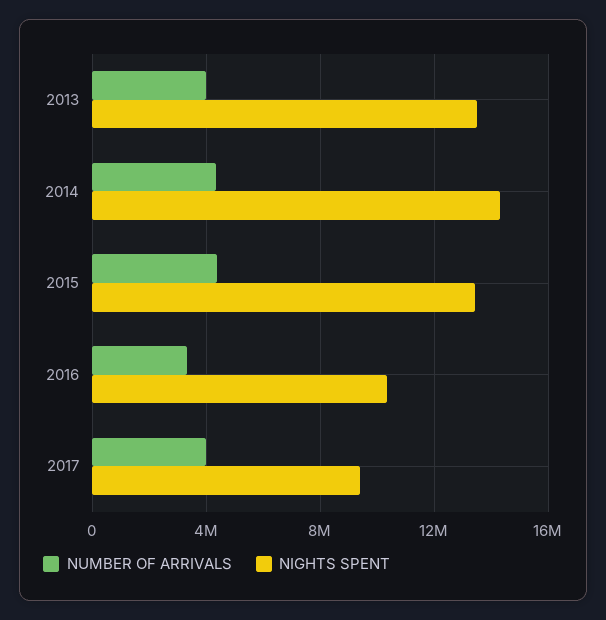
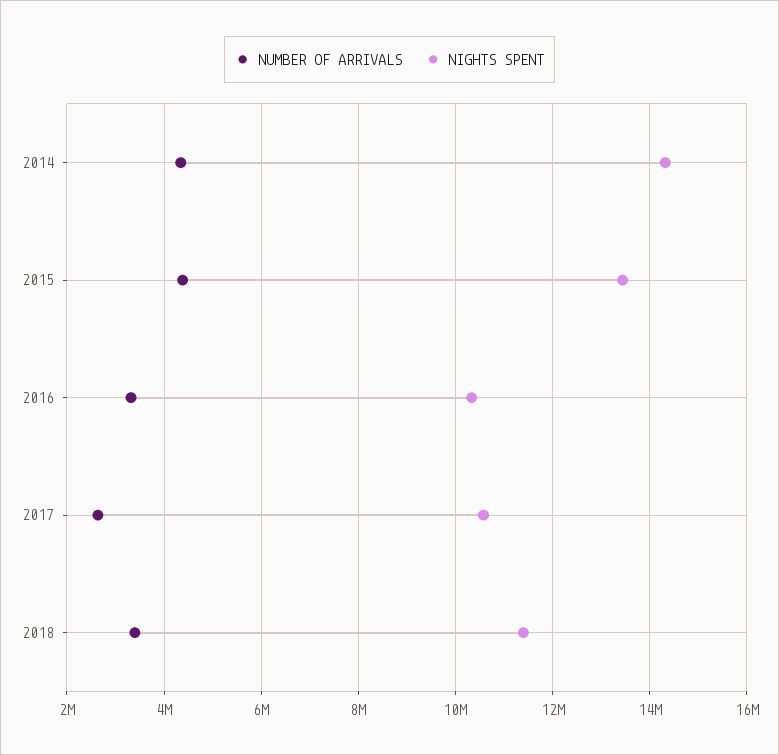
NUMBER OF ARRIVALS, 2013: 4000000 -> none
NIGHTS SPENT, 2013: 13500000 -> none
NUMBER OF ARRIVALS, 2017: 4000000 -> 2600000
NIGHTS SPENT, 2017: 9500000 -> 10600000
NUMBER OF ARRIVALS, 2018: none -> 3400000
NIGHTS SPENT, 2018: none -> 11400000

